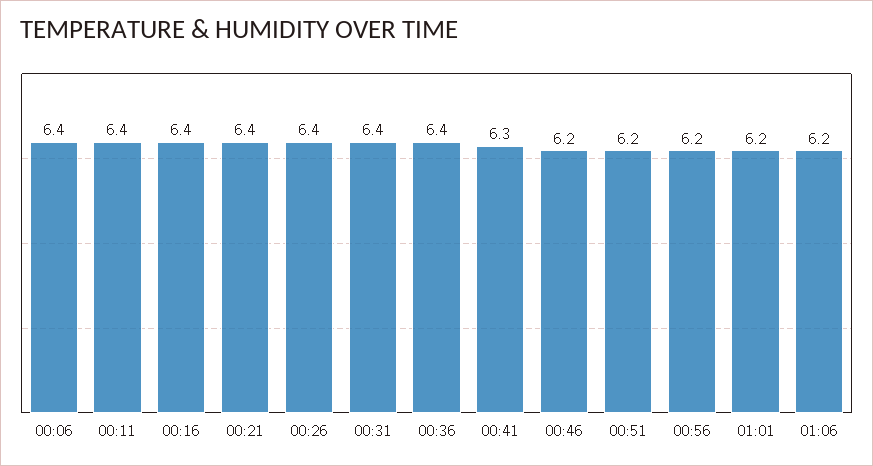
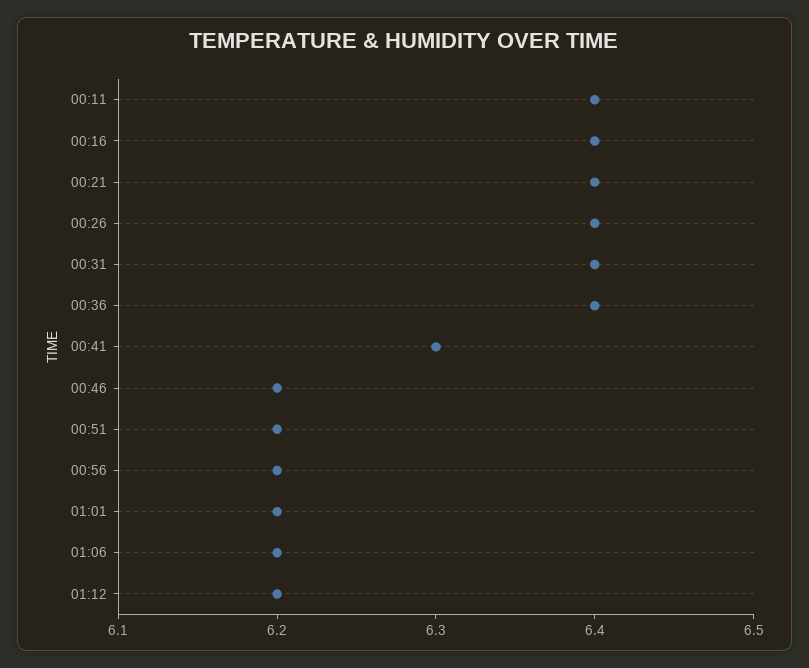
00:06: 6.4 -> none
01:12: none -> 6.2

